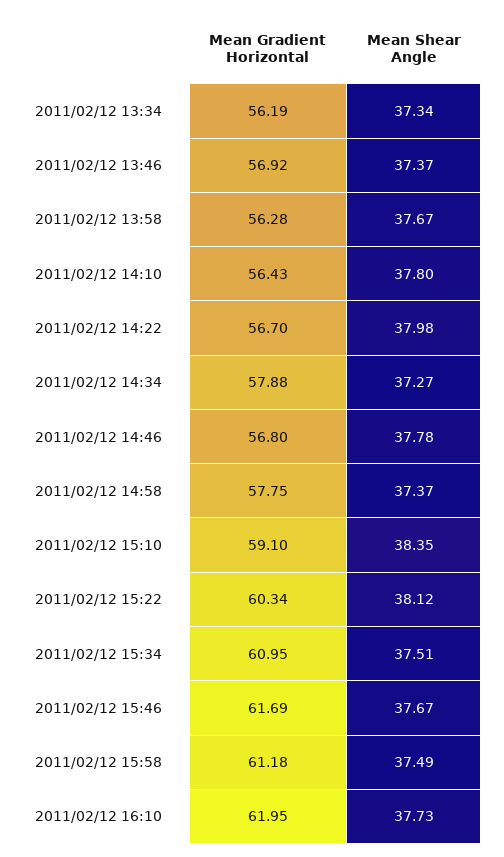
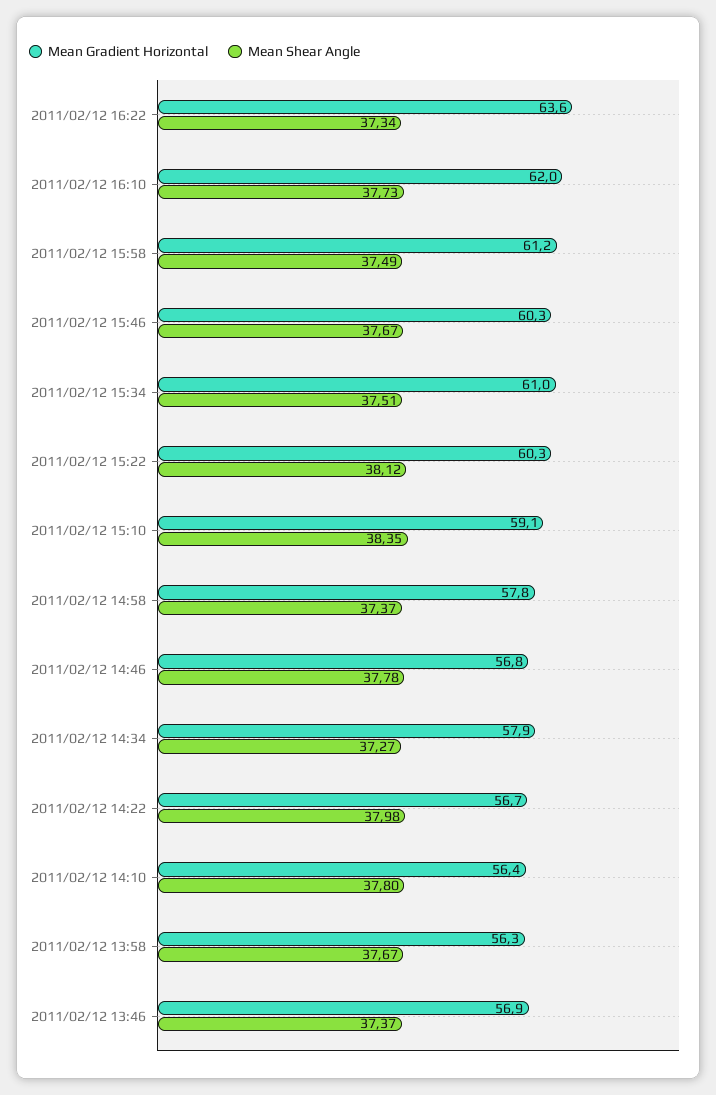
Mean Gradient Horizontal, 2011/02/12 13:34: 56.19 -> none
Mean Shear Angle, 2011/02/12 13:34: 37.34 -> none
Mean Gradient Horizontal, 2011/02/12 15:46: 61.69 -> 60.3
Mean Gradient Horizontal, 2011/02/12 16:22: none -> 63.6
Mean Shear Angle, 2011/02/12 16:22: none -> 37.34

